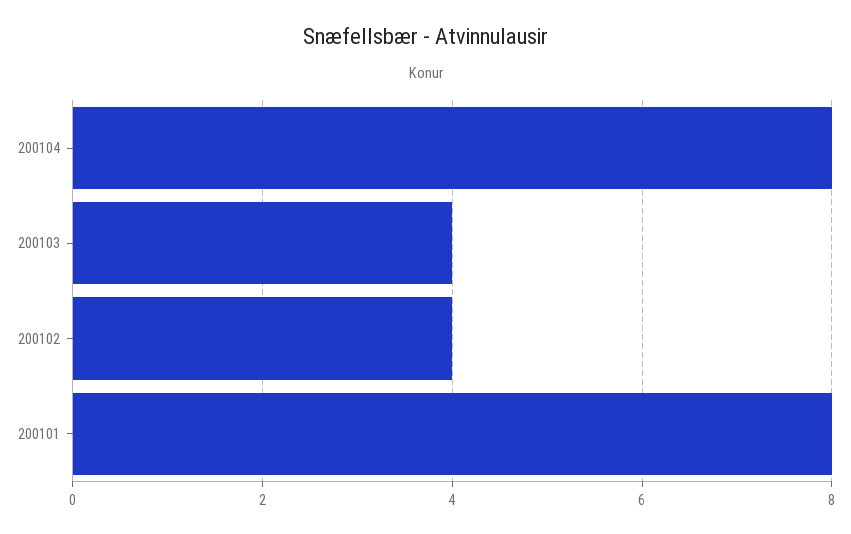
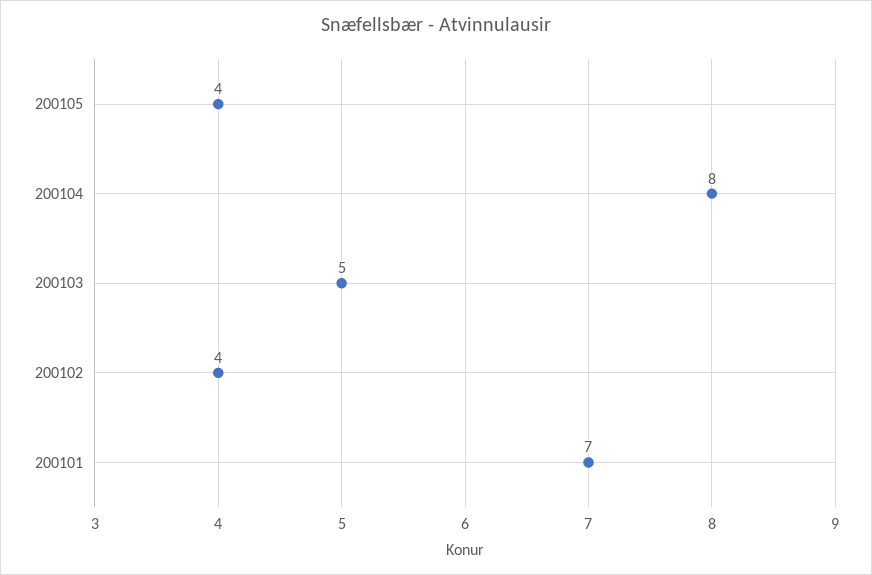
200103: 4 -> 5
200101: 8 -> 7
200105: none -> 4

